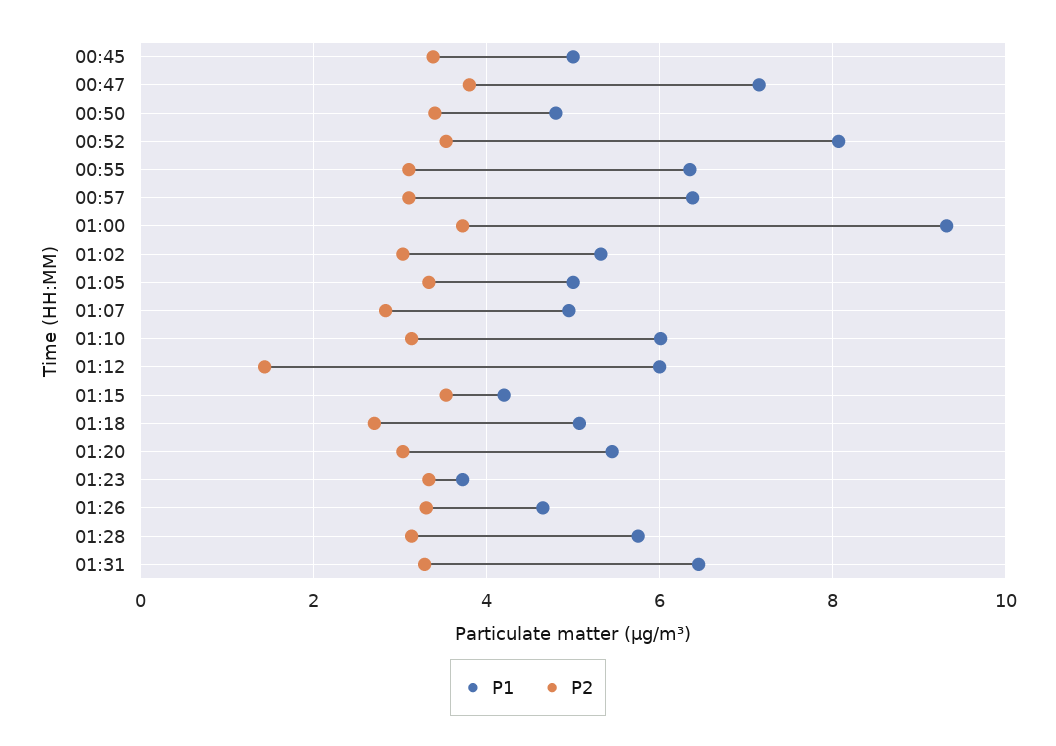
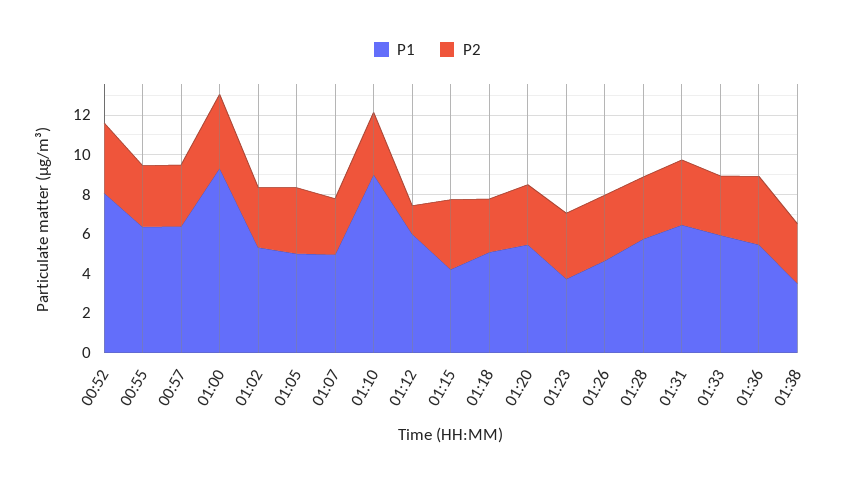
P1, 00:45: 5 -> none
P2, 00:45: 3.4 -> none
P1, 00:47: 7.2 -> none
P2, 00:47: 3.8 -> none
P1, 00:50: 4.8 -> none
P2, 00:50: 3.4 -> none
P1, 01:10: 6 -> 9
P1, 01:33: none -> 6
P2, 01:33: none -> 3
P1, 01:36: none -> 5.5
P2, 01:36: none -> 3.5
P1, 01:38: none -> 3.5
P2, 01:38: none -> 3

